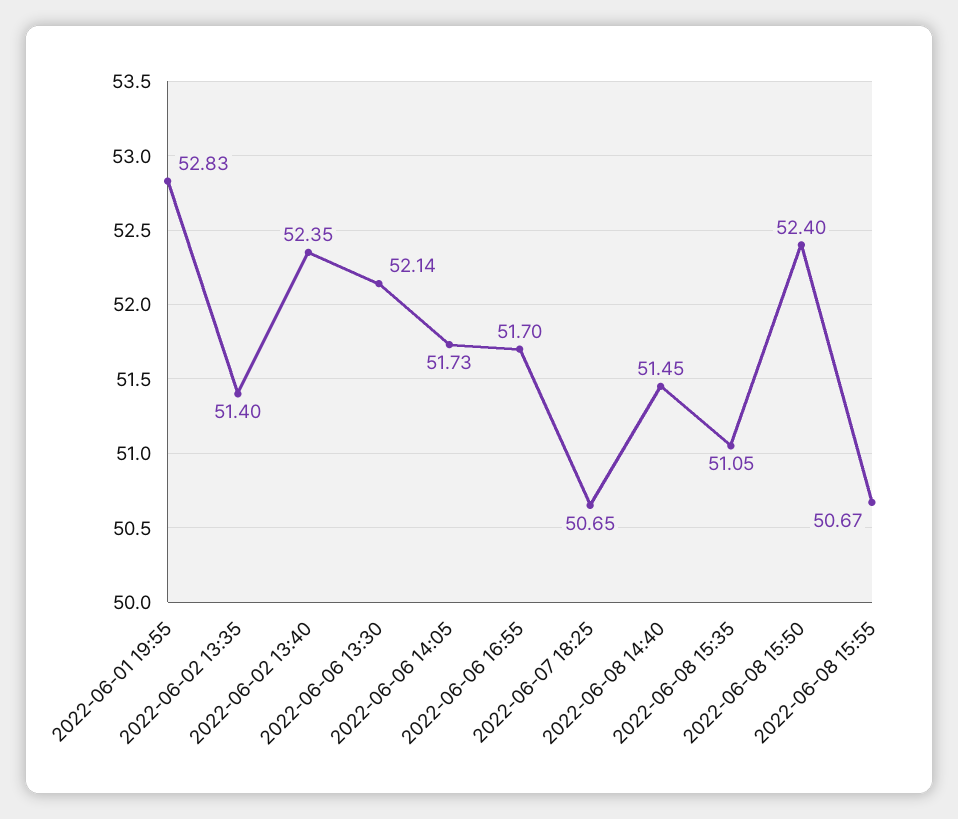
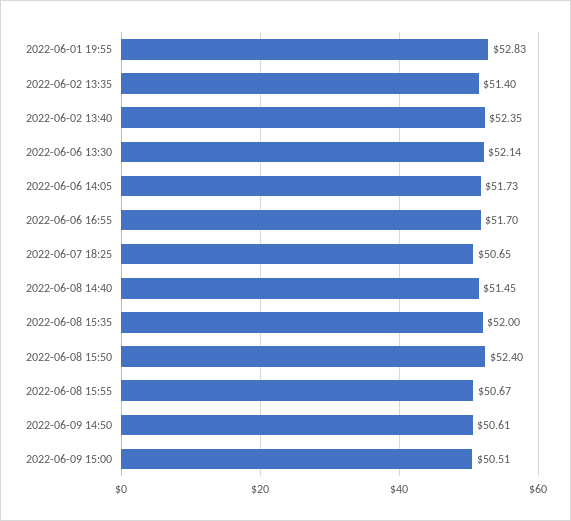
2022-06-08 15:35: 51.05 -> 52
2022-06-09 14:50: none -> 50.61
2022-06-09 15:00: none -> 50.51

